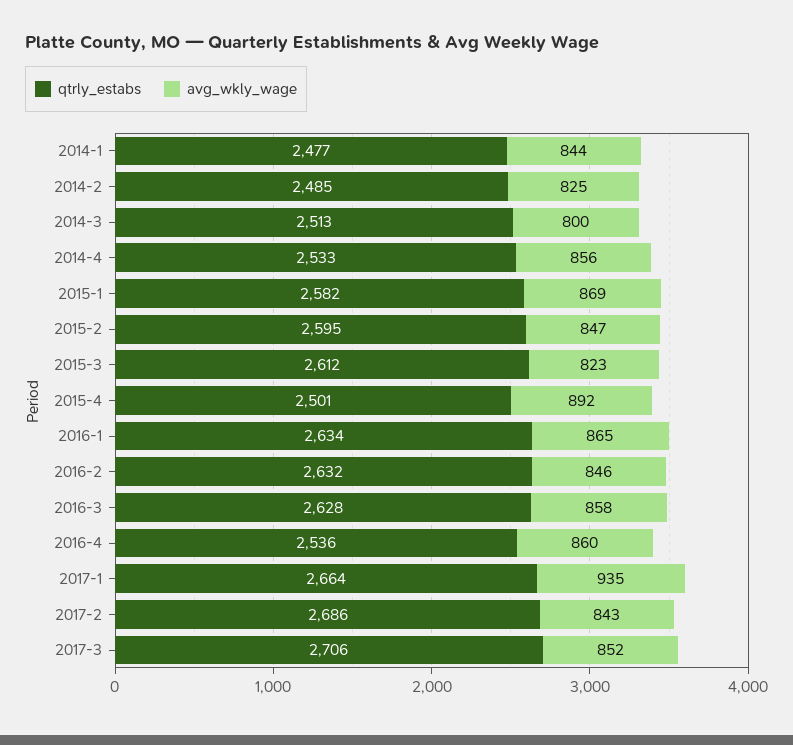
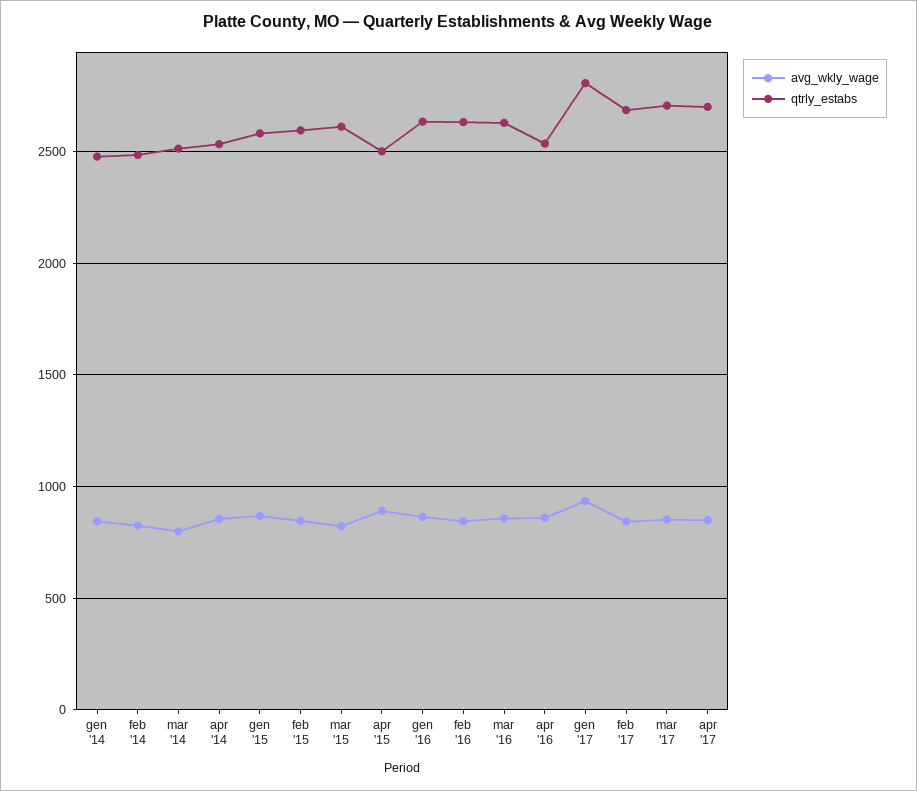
qtrly_estabs, 2017-1: 2664 -> 2800
avg_wkly_wage, apr '17: none -> 850
qtrly_estabs, apr '17: none -> 2700

